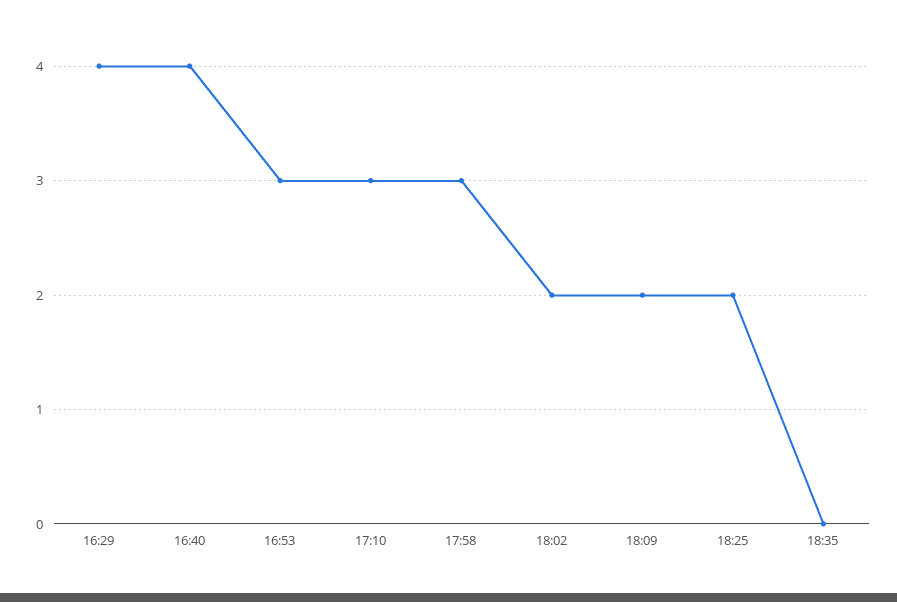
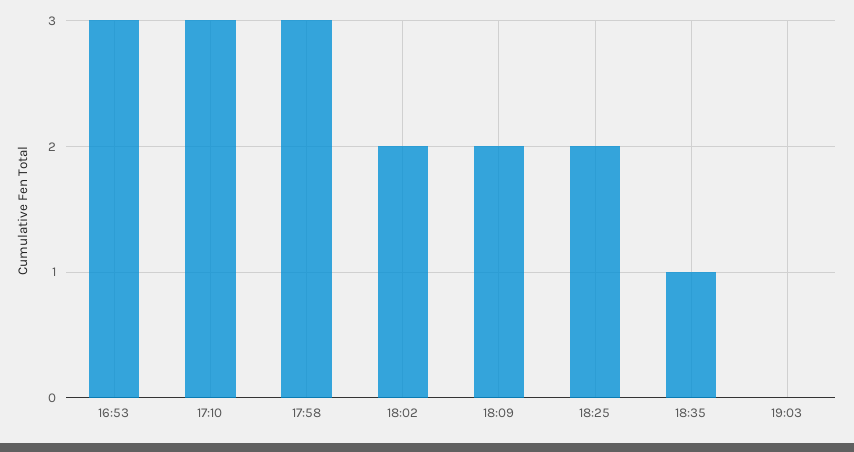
16:29: 4 -> none
16:40: 4 -> none
18:35: 0 -> 1
19:03: none -> 0

